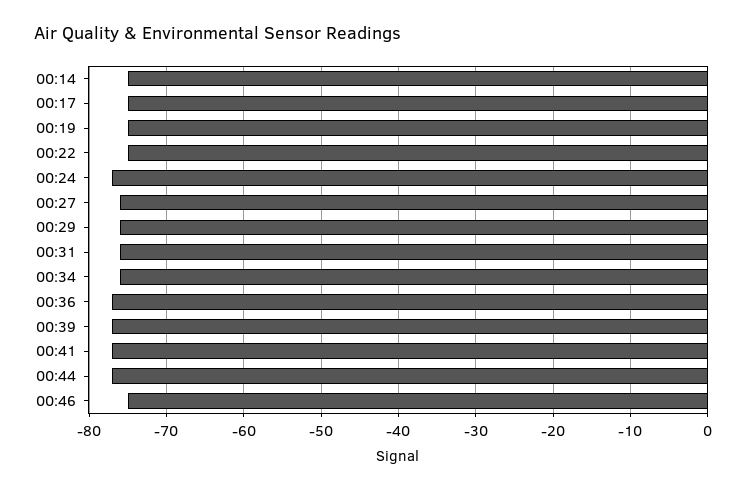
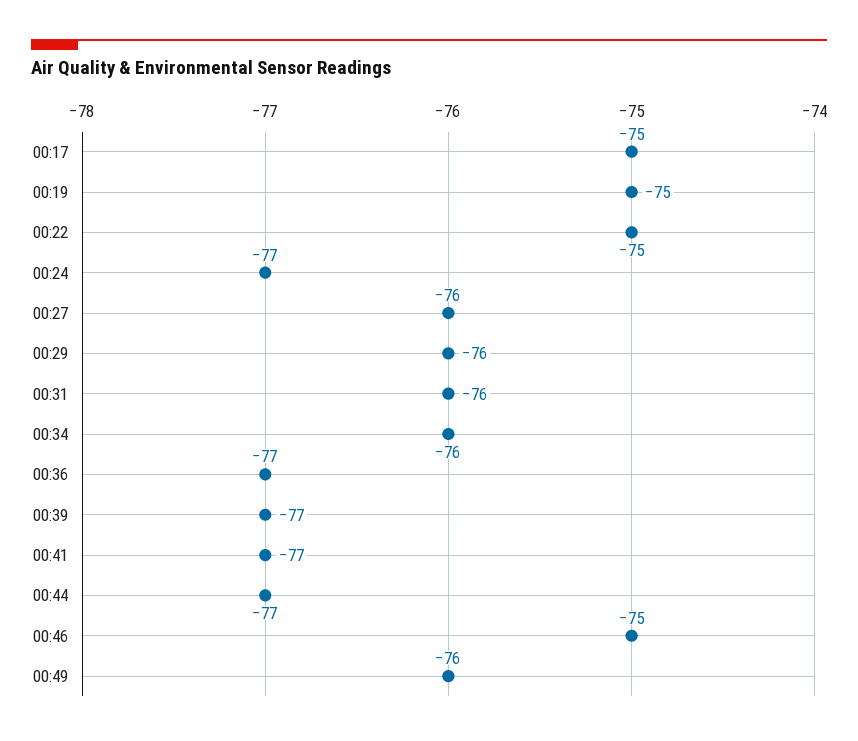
00:14: -75 -> none
00:49: none -> -76

